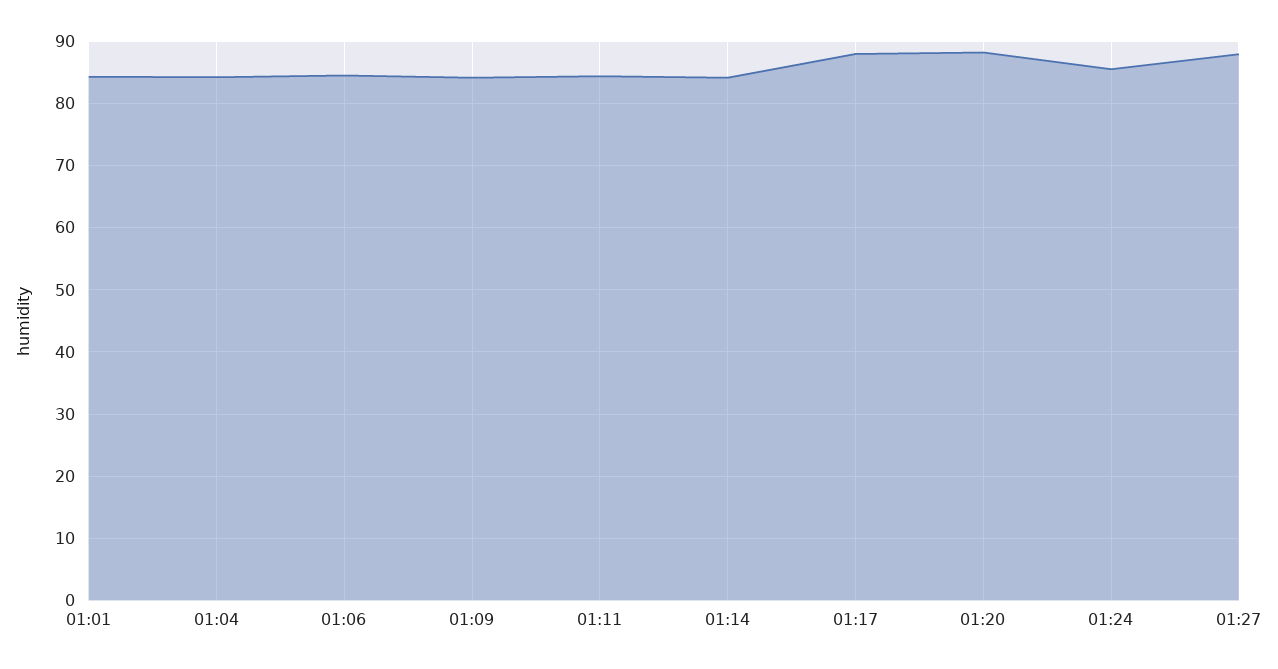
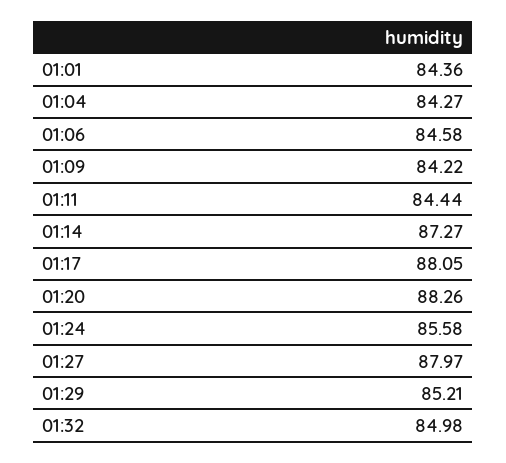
01:14: 84 -> 87.27
01:29: none -> 85.21
01:32: none -> 84.98

